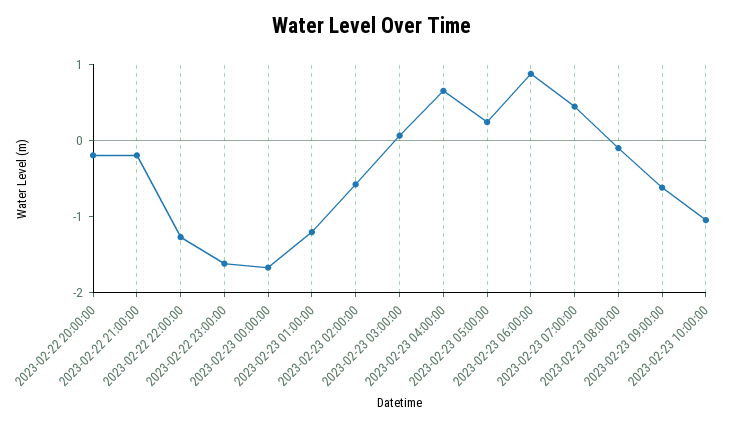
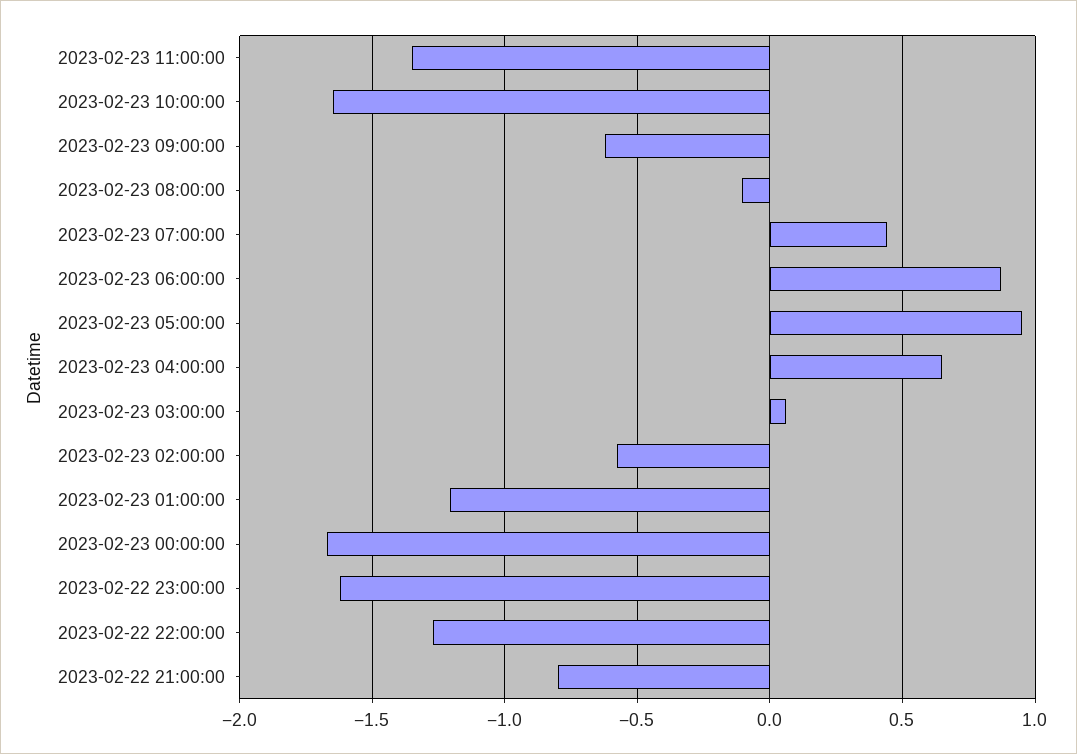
2023-02-22 20:00:00: -0.2 -> none
2023-02-22 21:00:00: -0.2 -> -0.8
2023-02-23 05:00:00: 0.2 -> 0.95
2023-02-23 10:00:00: -1 -> -1.65
2023-02-23 11:00:00: none -> -1.35

